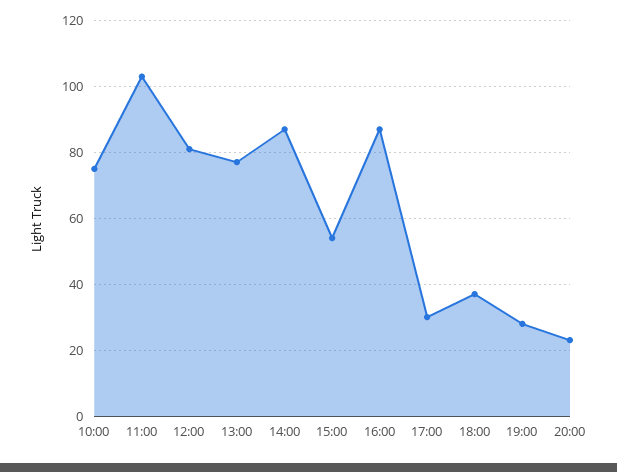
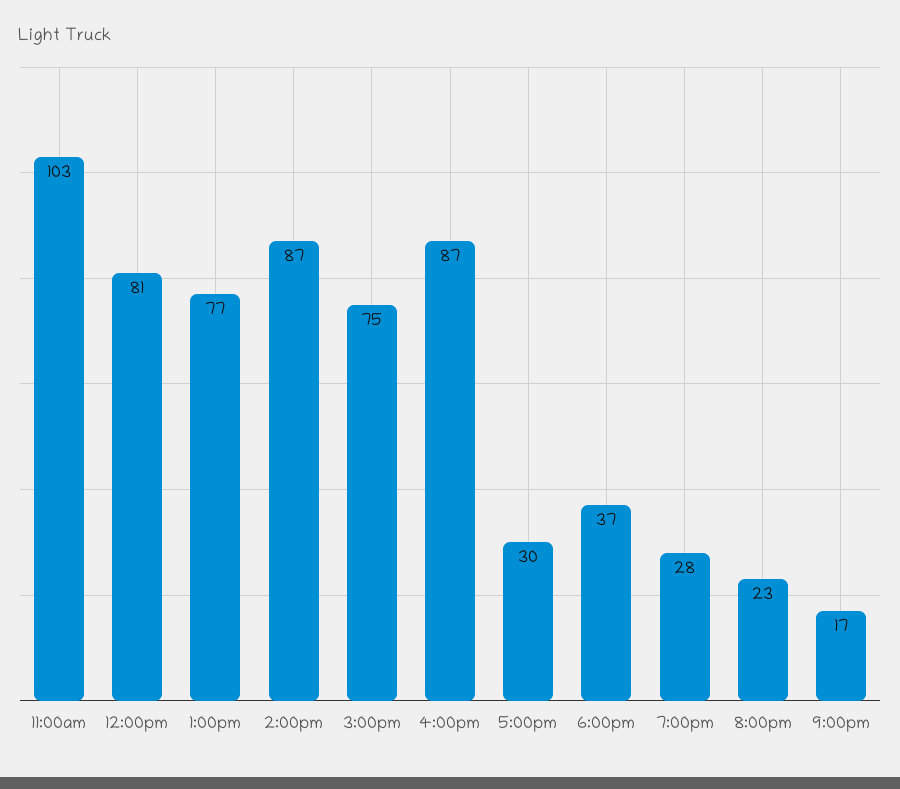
10:00: 75 -> none
15:00: 55 -> 75
9:00pm: none -> 17

